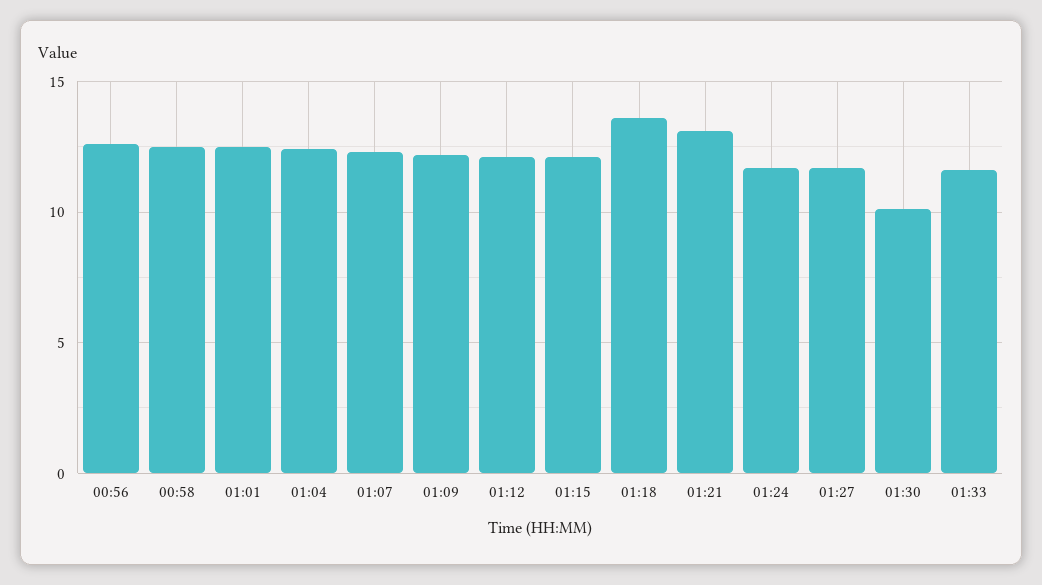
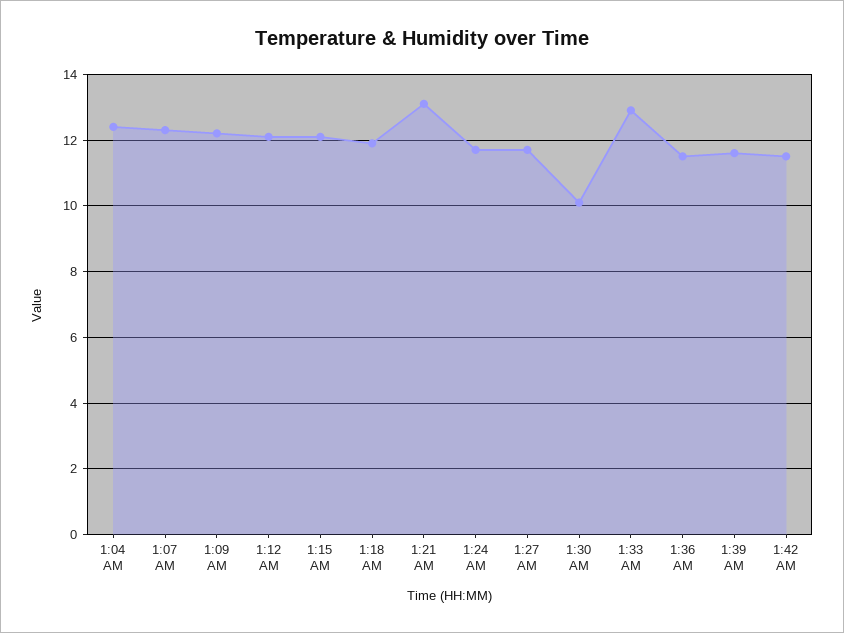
00:56: 12.5 -> none
00:58: 12.5 -> none
01:01: 12.5 -> none
01:18: 13.5 -> 12
01:33: 11.5 -> 13
1:36 AM: none -> 11.5
1:39 AM: none -> 11.5
1:42 AM: none -> 11.5

